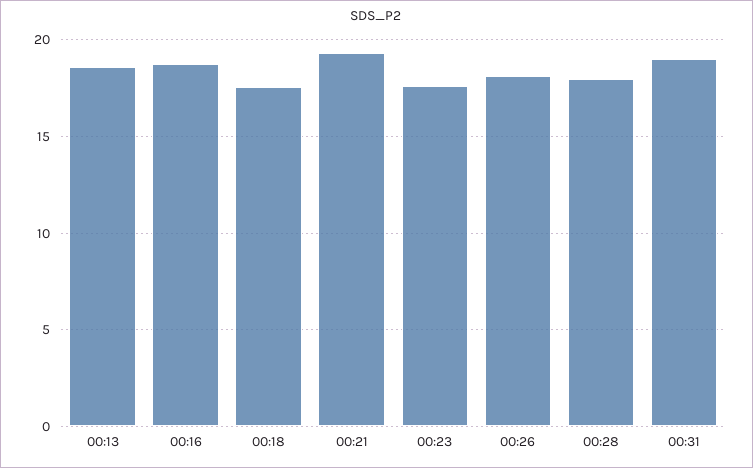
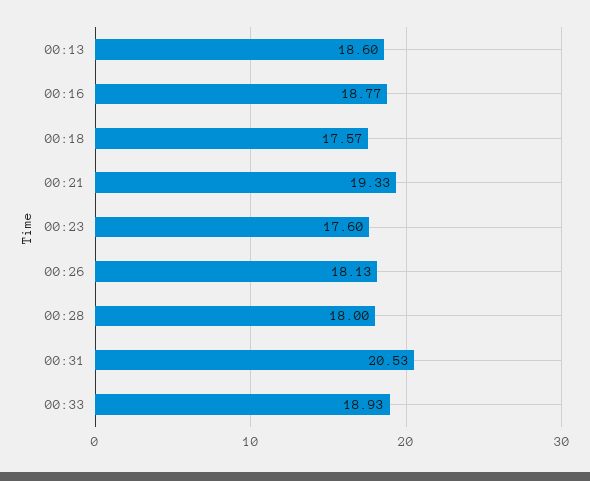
00:31: 19 -> 20.53
00:33: none -> 18.93

